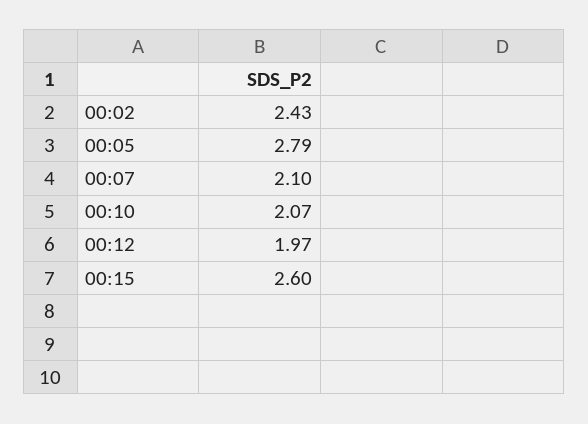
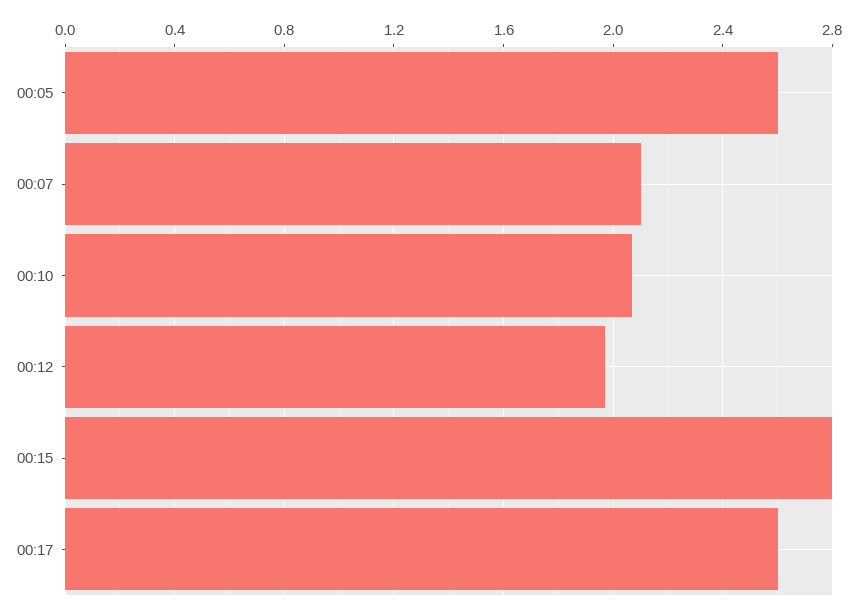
00:02: 2.43 -> none
00:05: 2.79 -> 2.6
00:15: 2.6 -> 2.8
00:17: none -> 2.6

